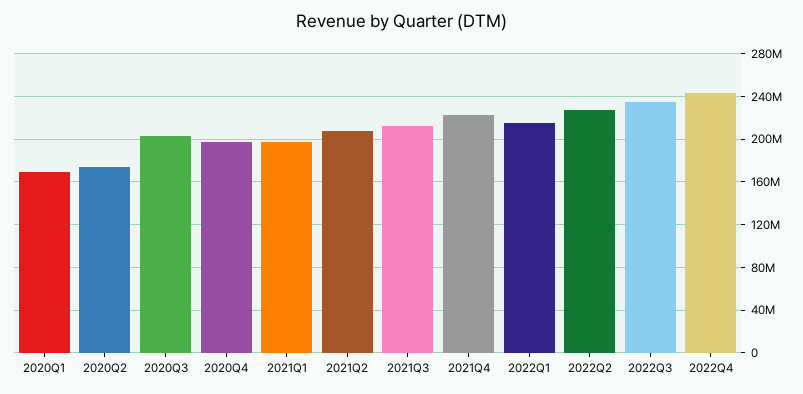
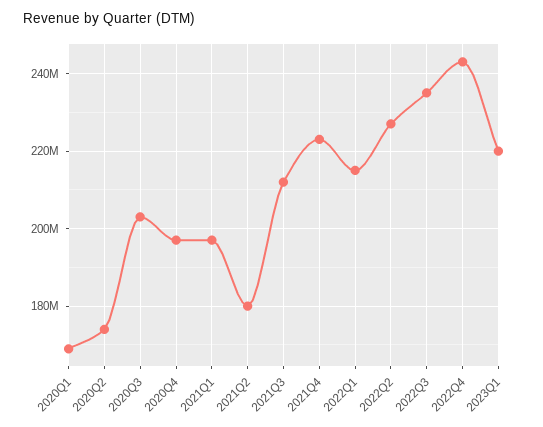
2021Q2: 210000000 -> 180000000
2023Q1: none -> 220000000

